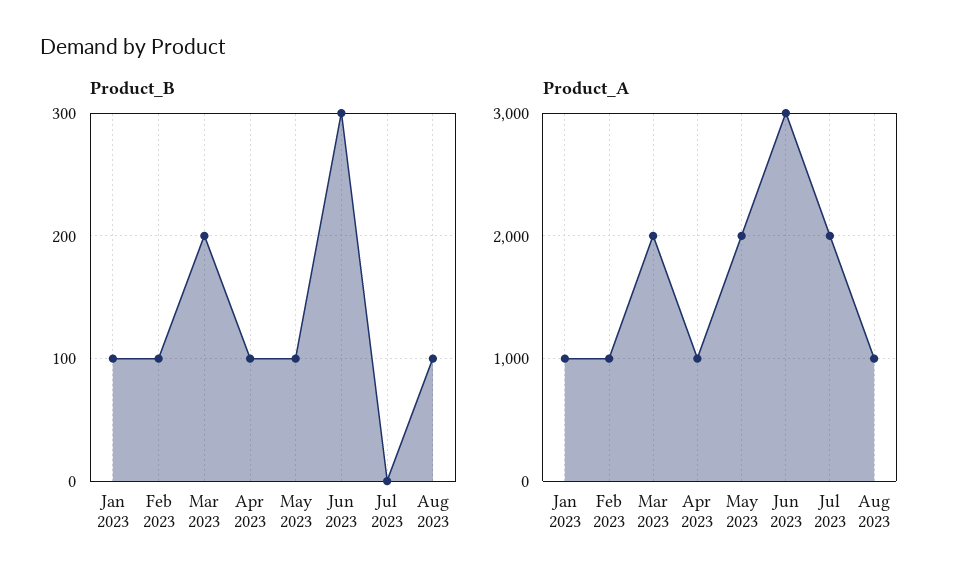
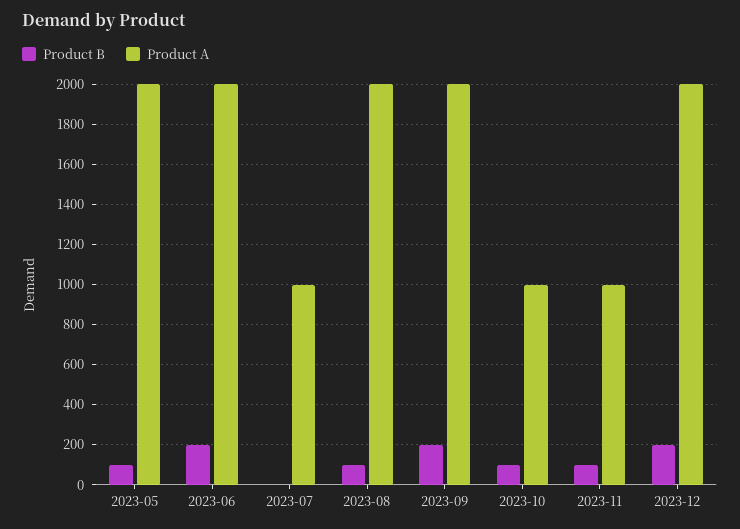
Product_B, Jan 2023: 100 -> none
Product_B, Feb 2023: 100 -> none
Product_B, Mar 2023: 200 -> none
Product_B, Apr 2023: 100 -> none
Product_B, Jun 2023: 300 -> 200
Product_A, Jan 2023: 1000 -> none
Product_A, Feb 2023: 1000 -> none
Product_A, Mar 2023: 2000 -> none
Product_A, Apr 2023: 1000 -> none
Product_A, Jun 2023: 3000 -> 2000
Product_A, Jul 2023: 2000 -> 1000
Product_A, Aug 2023: 1000 -> 2000
Product_B, 2023-09: none -> 200
Product_A, 2023-09: none -> 2000
Product_B, 2023-10: none -> 100
Product_A, 2023-10: none -> 1000
Product_B, 2023-11: none -> 100
Product_A, 2023-11: none -> 1000
Product_B, 2023-12: none -> 200
Product_A, 2023-12: none -> 2000

